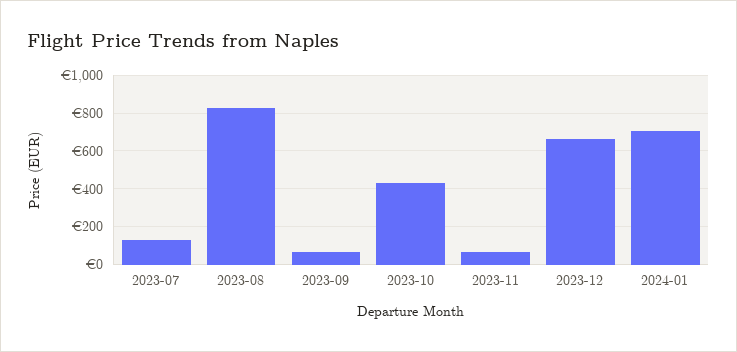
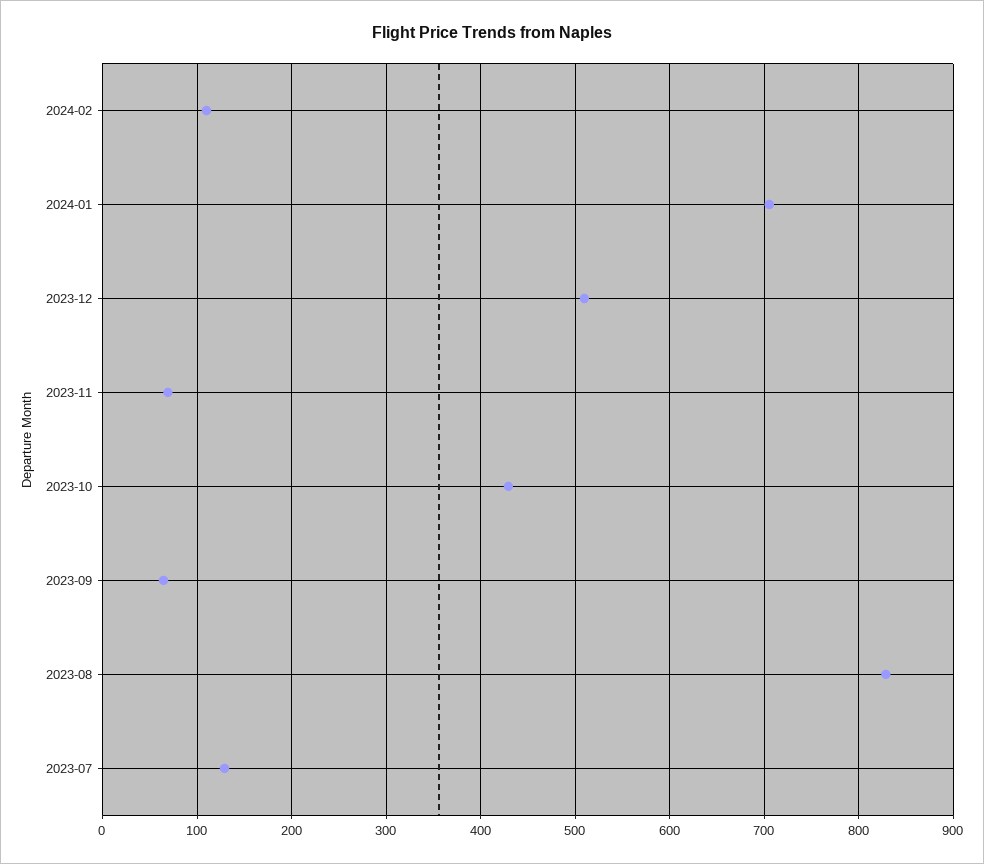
2023-12: 650 -> 510
2024-02: none -> 110

